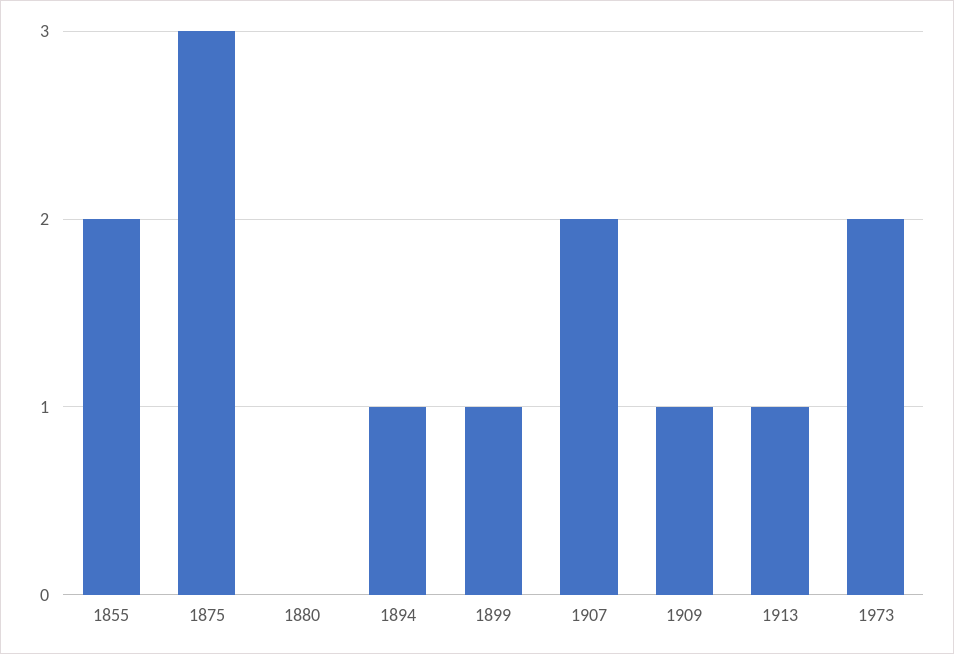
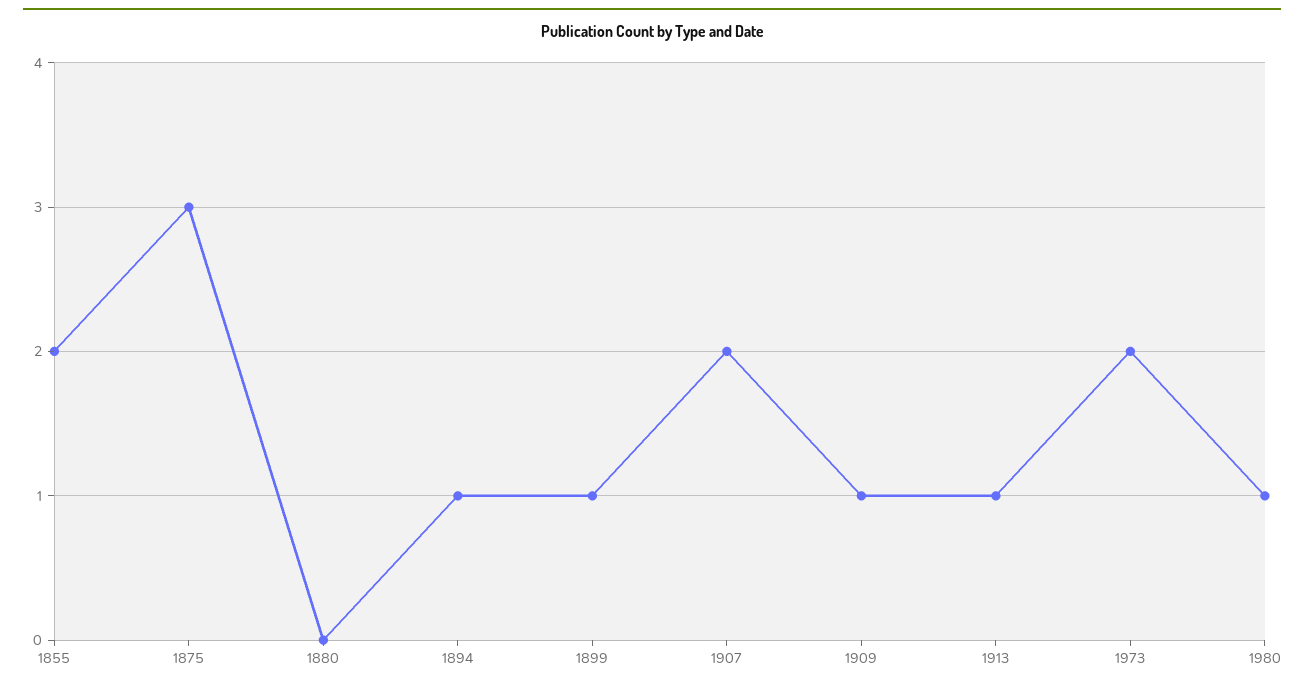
1980: none -> 1

